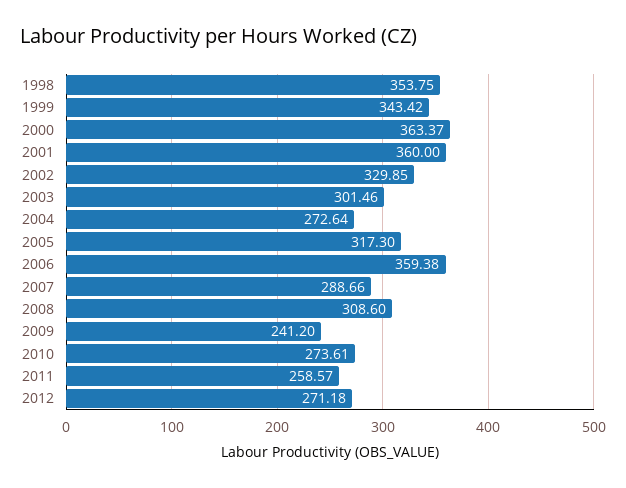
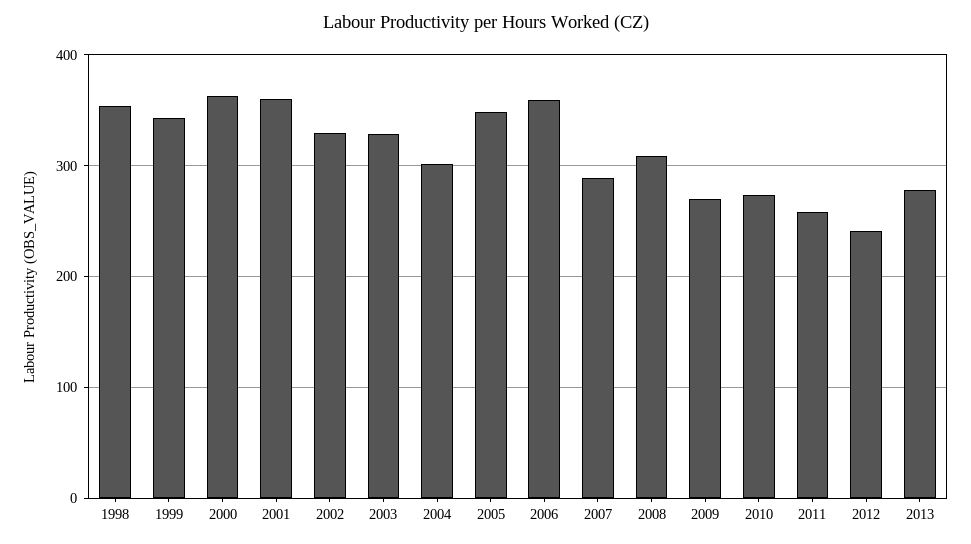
2003: 301.46 -> 330
2004: 272.64 -> 300
2005: 317.3 -> 350
2009: 241.2 -> 270
2012: 271.18 -> 240
2013: none -> 280

